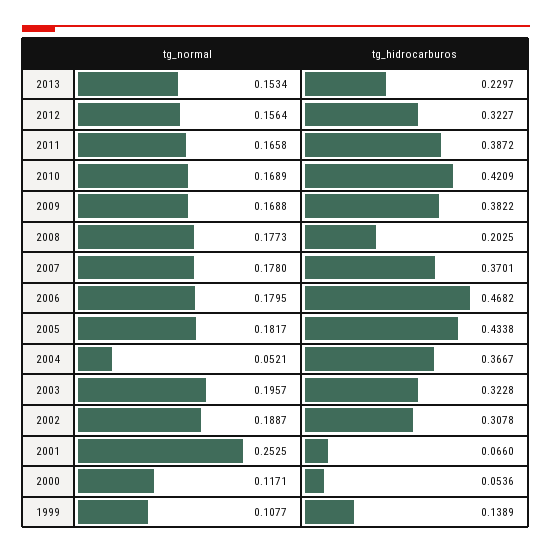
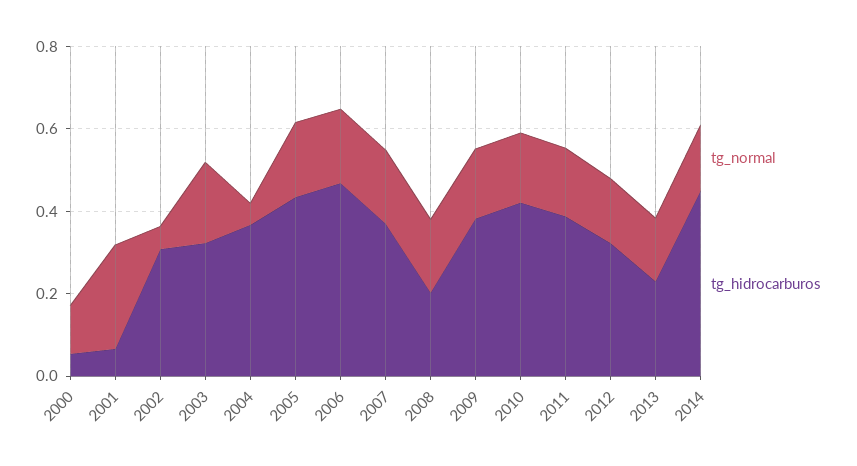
tg_normal, 2002: 0.1887 -> 0.05
tg_normal, 1999: 0.1077 -> none
tg_hidrocarburos, 1999: 0.1389 -> none
tg_normal, 2014: none -> 0.15
tg_hidrocarburos, 2014: none -> 0.45

